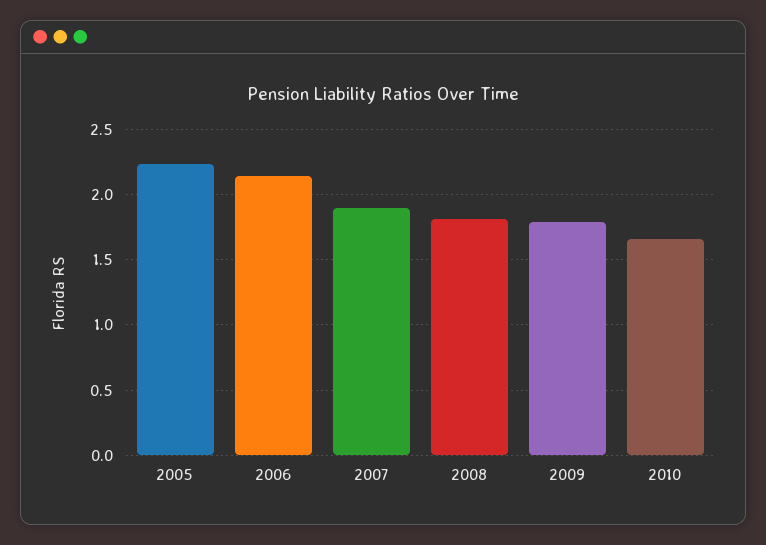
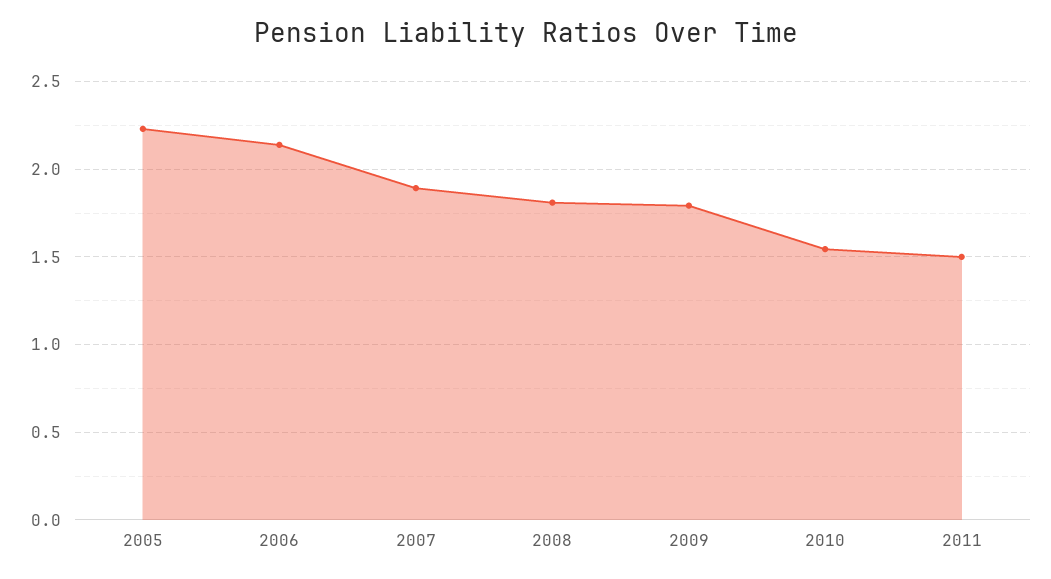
2010: 1.65 -> 1.55
2011: none -> 1.5

